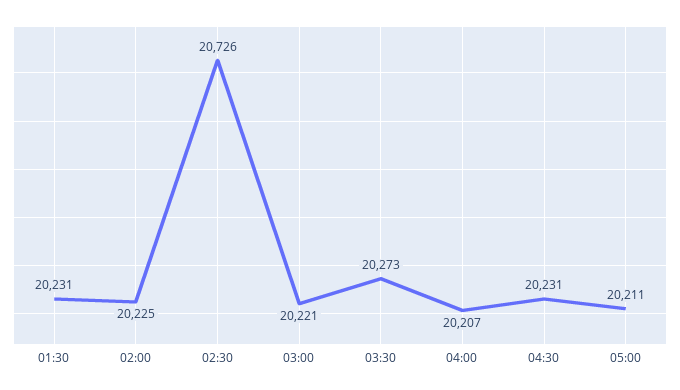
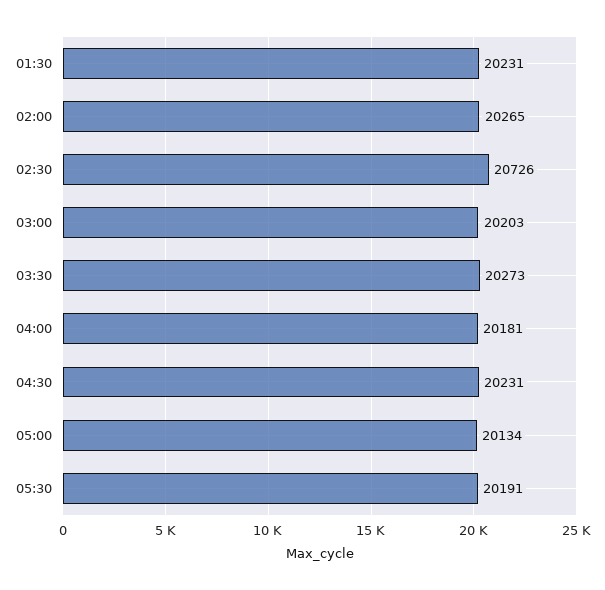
02:00: 20225 -> 20265
03:00: 20221 -> 20203
04:00: 20207 -> 20181
05:00: 20211 -> 20134
05:30: none -> 20191

